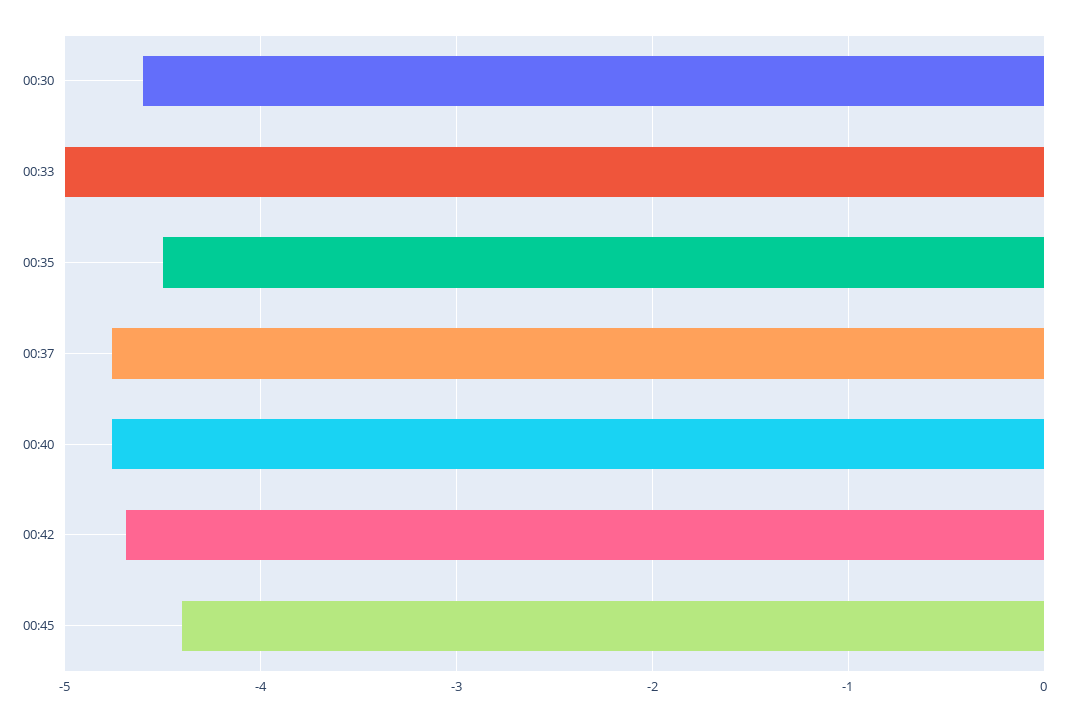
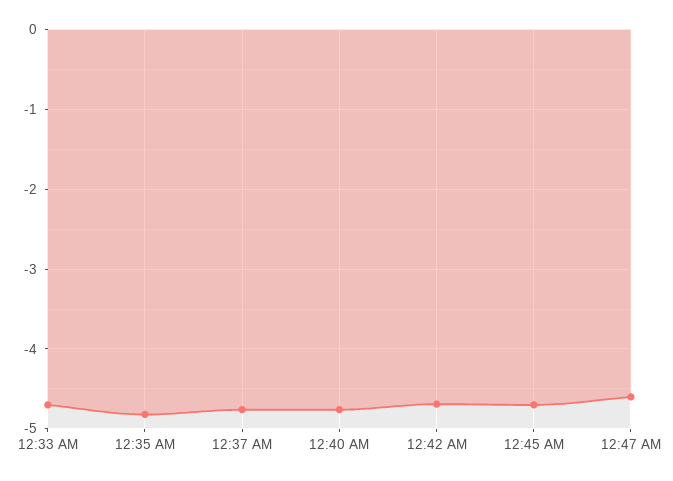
00:30: -4.6 -> none
00:33: -5 -> -4.7
00:35: -4.5 -> -4.8
00:45: -4.4 -> -4.7
12:47 AM: none -> -4.6

